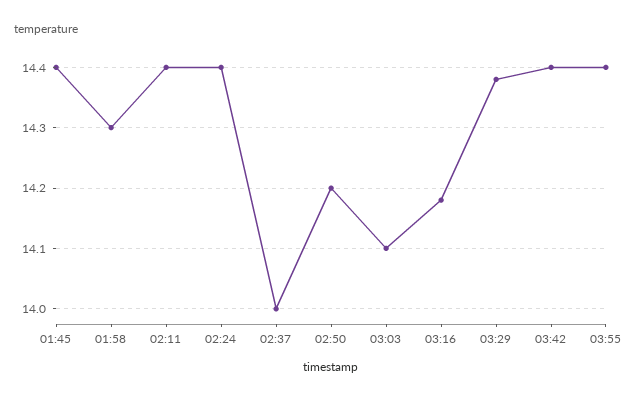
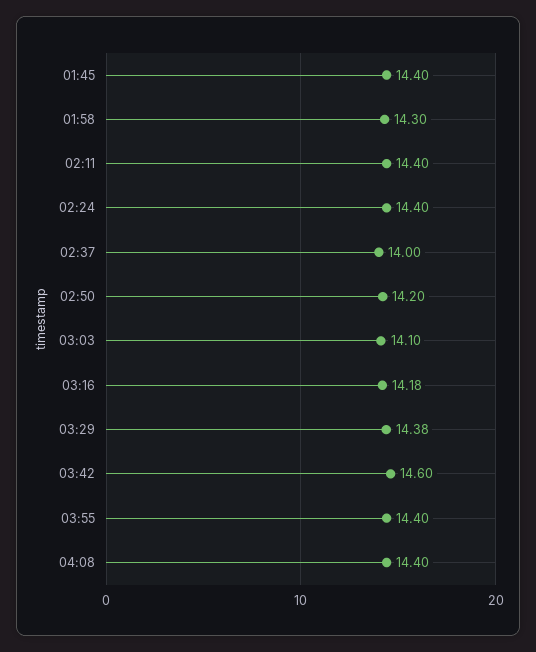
03:42: 14.4 -> 14.6
04:08: none -> 14.4

